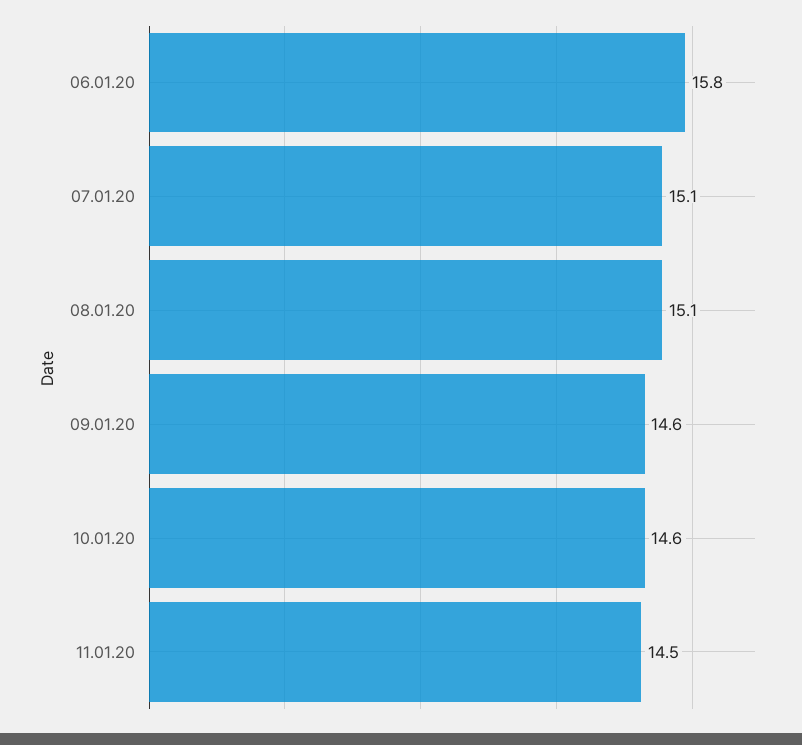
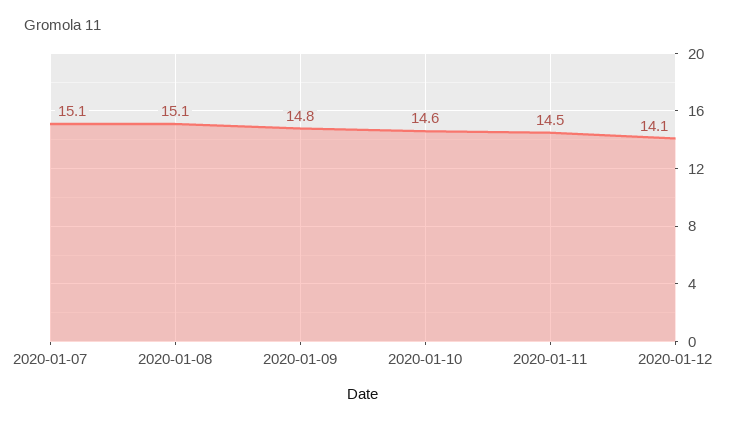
06.01.20: 15.8 -> none
09.01.20: 14.6 -> 14.8
2020-01-12: none -> 14.1

